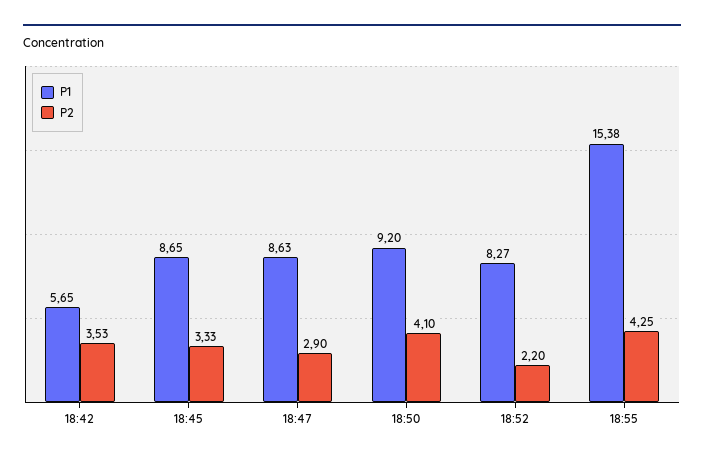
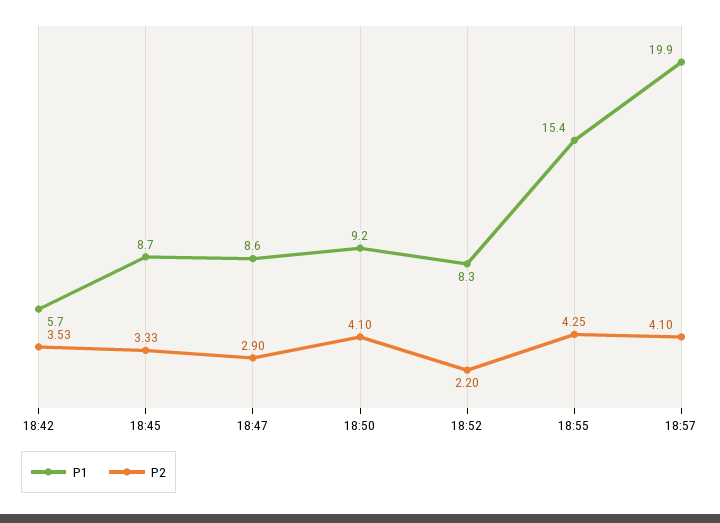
P1, 18:57: none -> 19.9
P2, 18:57: none -> 4.1

